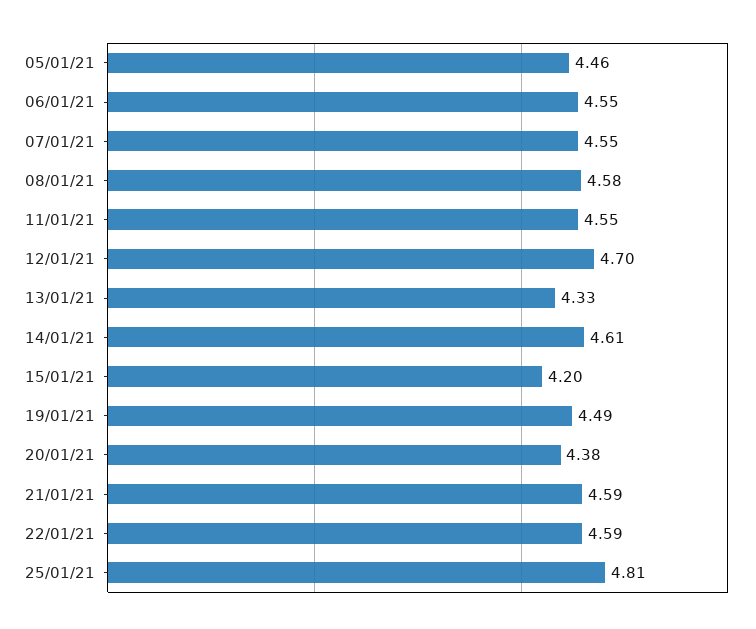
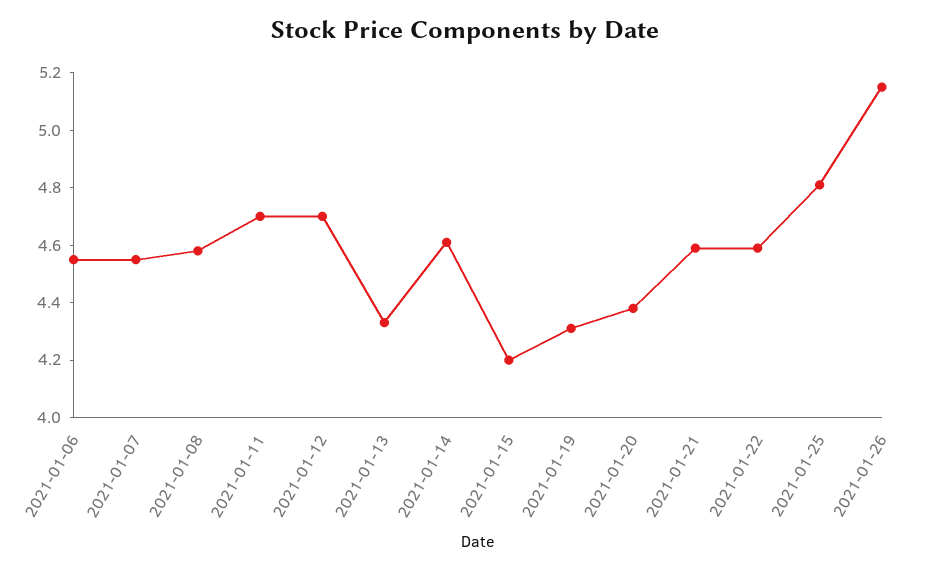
05/01/21: 4.46 -> none
11/01/21: 4.55 -> 4.7
19/01/21: 4.49 -> 4.3
2021-01-26: none -> 5.15

